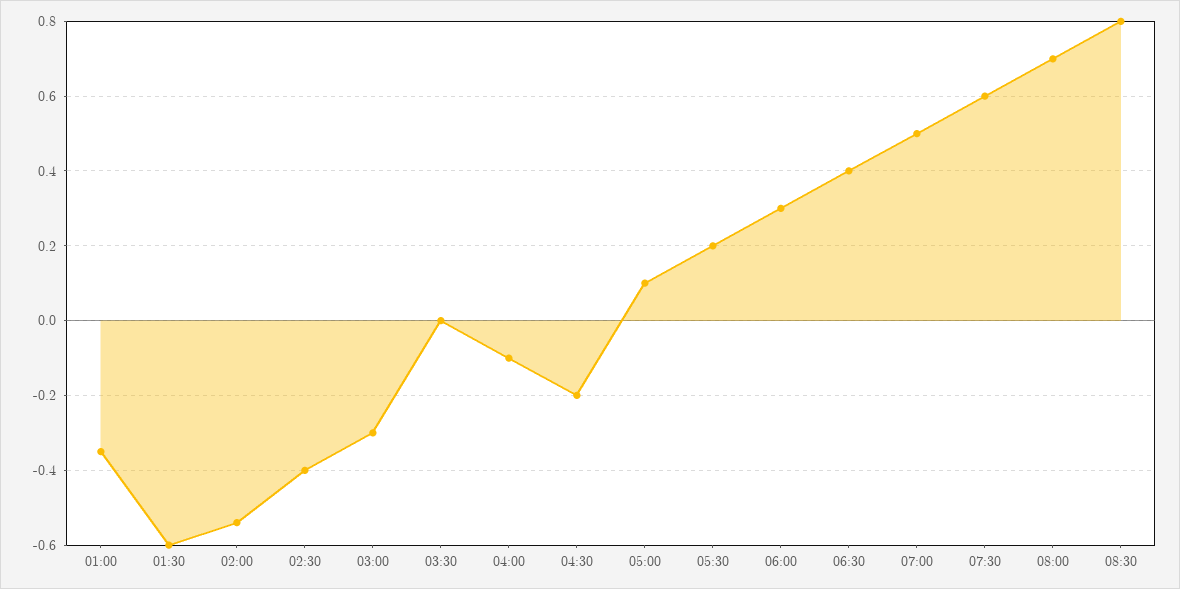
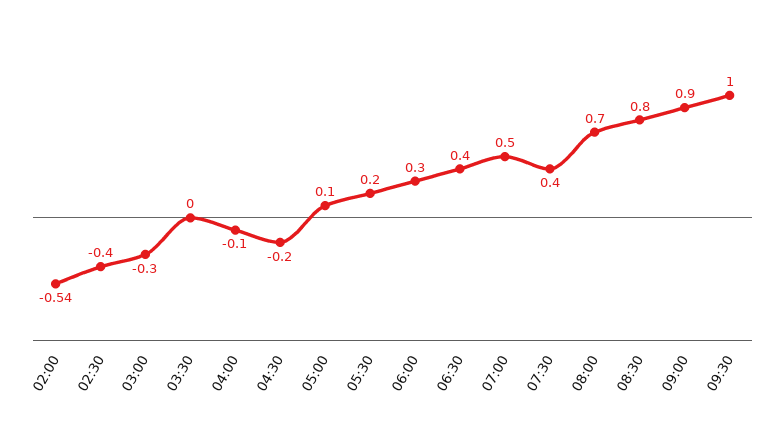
01:00: -0.35 -> none
01:30: -0.6 -> none
07:30: 0.6 -> 0.4
09:00: none -> 0.9
09:30: none -> 1

